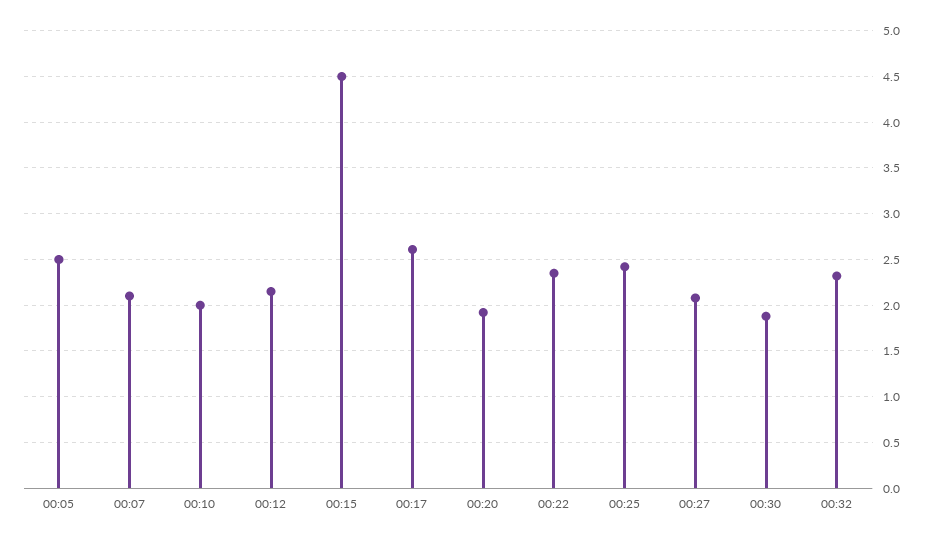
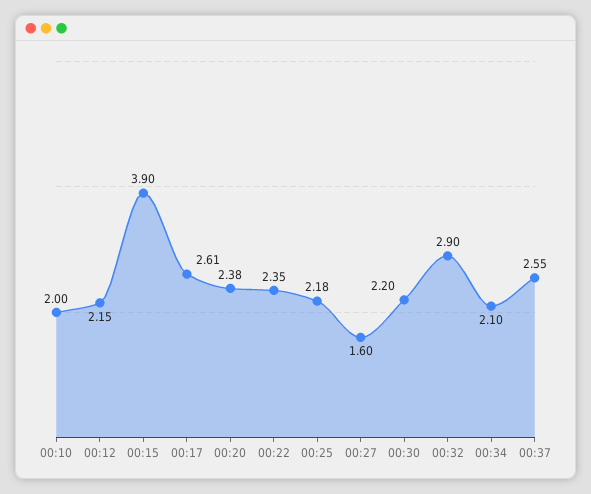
00:05: 2.5 -> none
00:07: 2.1 -> none
00:15: 4.5 -> 3.9
00:20: 1.9 -> 2.38
00:25: 2.4 -> 2.18
00:27: 2.1 -> 1.6
00:30: 1.9 -> 2.2
00:32: 2.3 -> 2.9
00:34: none -> 2.1
00:37: none -> 2.55

